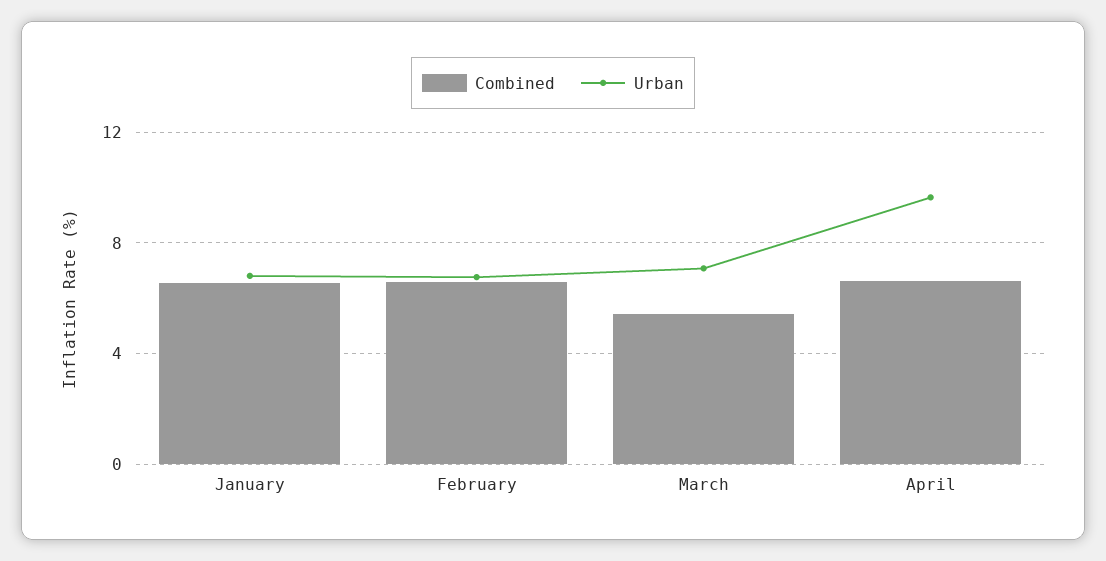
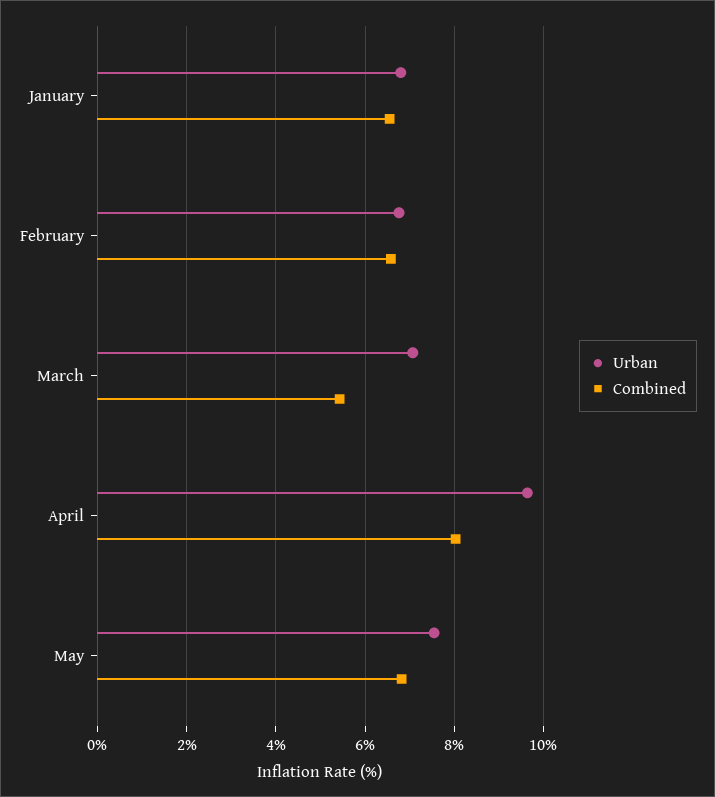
Combined, April: 6.5 -> 8
Urban, May: none -> 7.6
Combined, May: none -> 6.8

